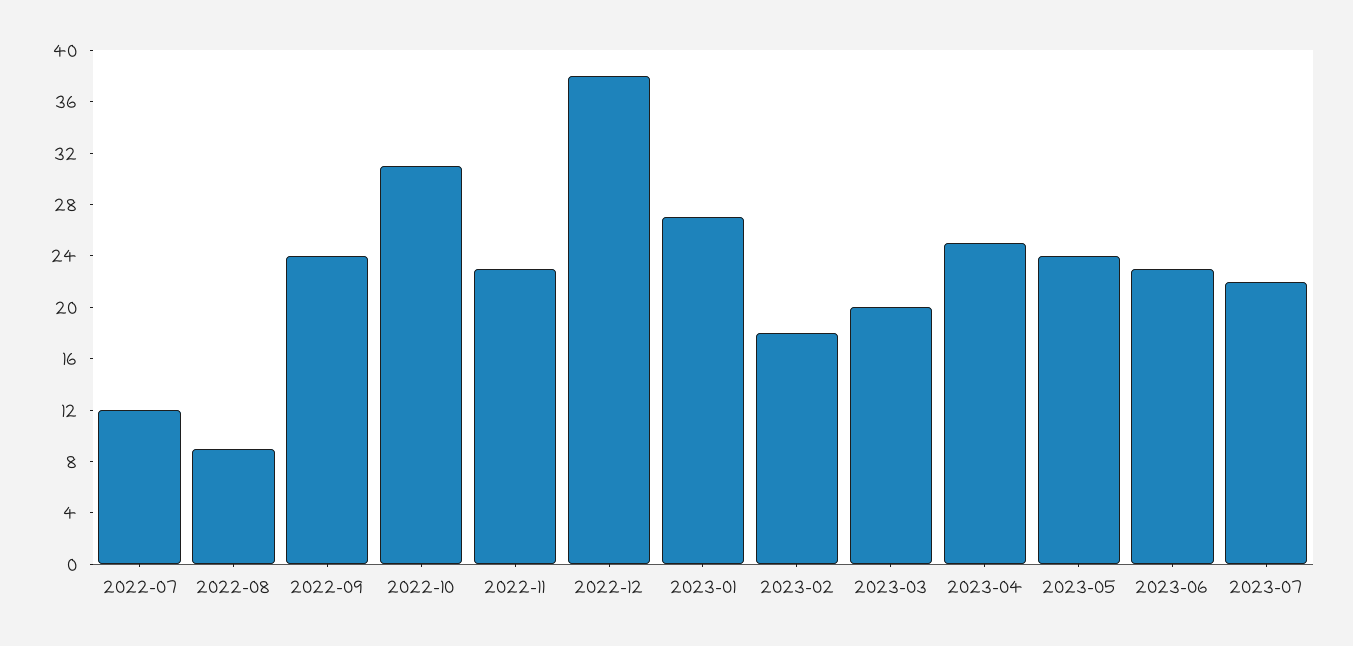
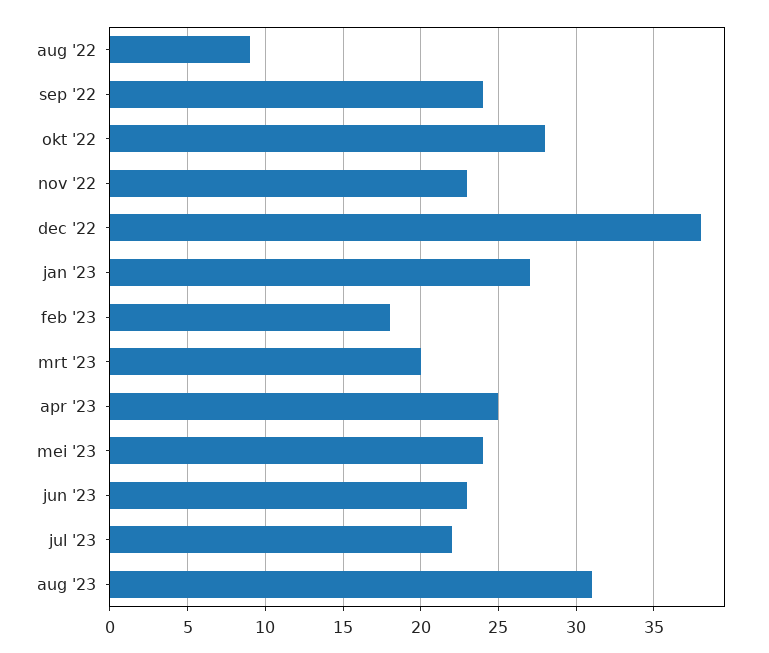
2022-07: 12 -> none
2022-10: 31 -> 28
aug '23: none -> 31

